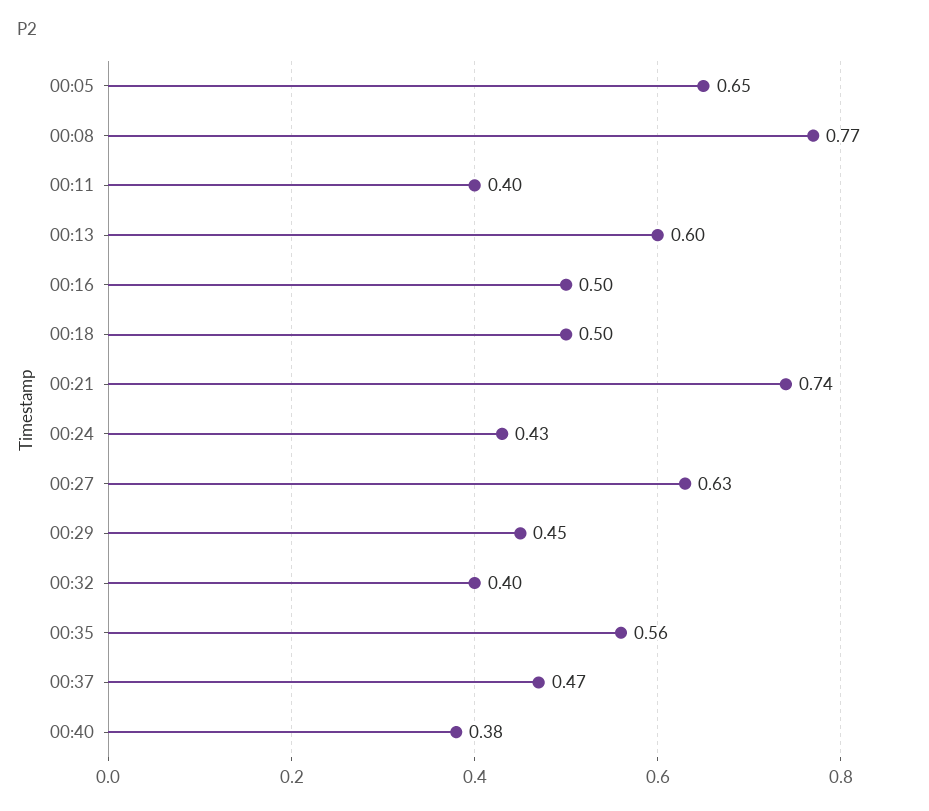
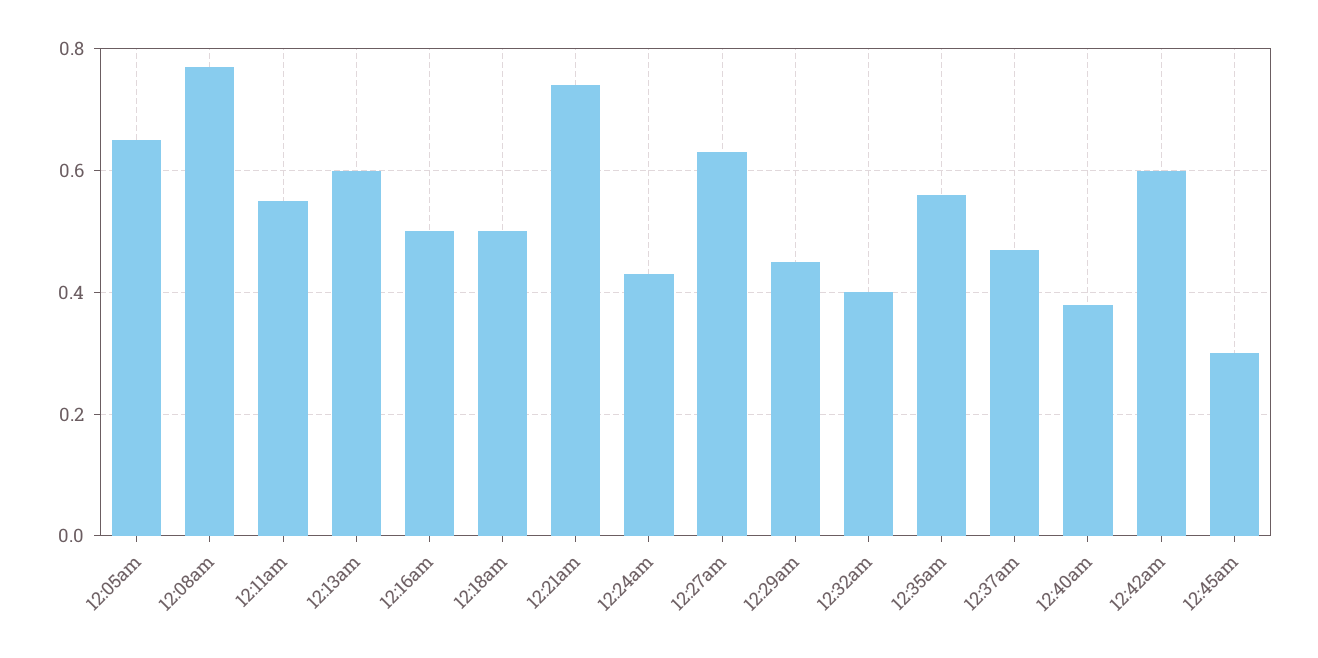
00:11: 0.4 -> 0.55
12:42am: none -> 0.6
12:45am: none -> 0.3

